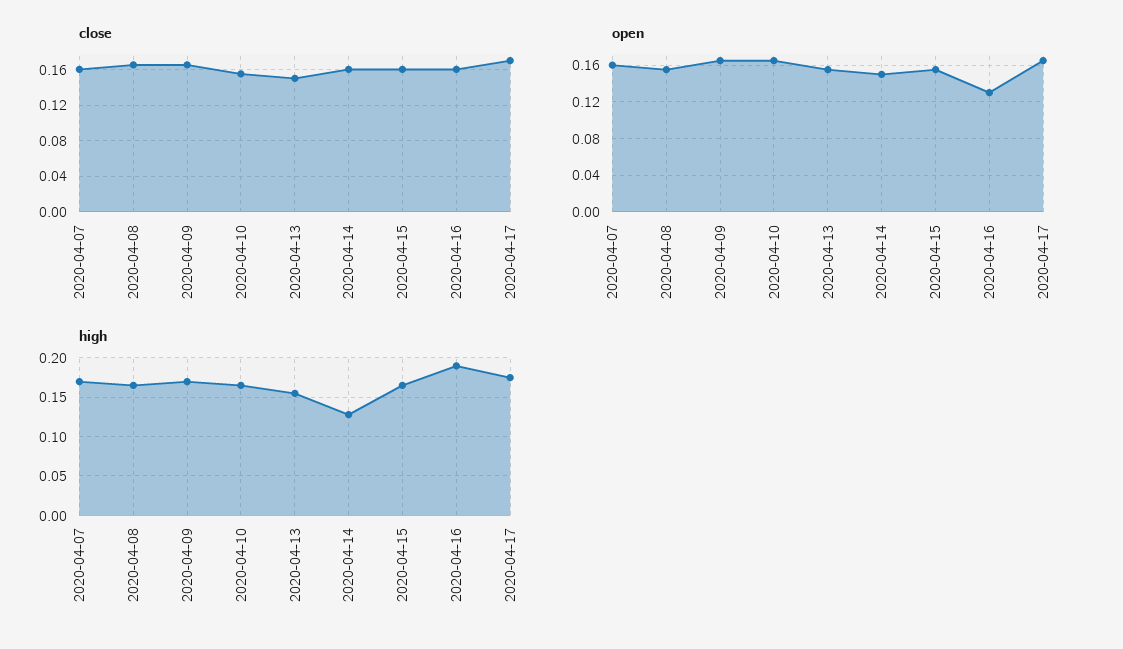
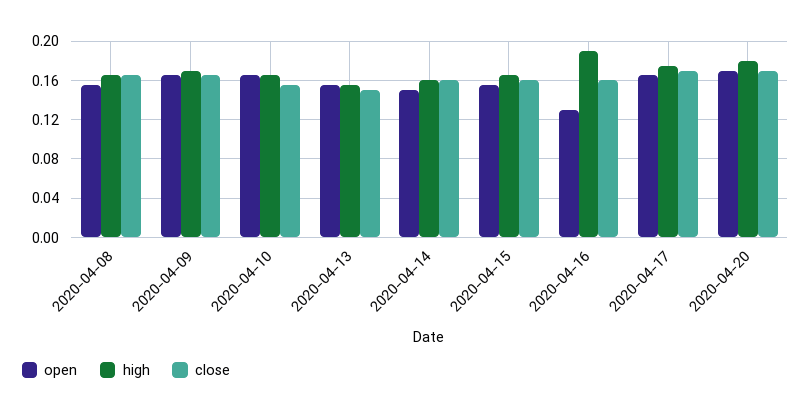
close, 2020-04-07: 0.16 -> none
open, 2020-04-07: 0.16 -> none
high, 2020-04-07: 0.17 -> none
high, 2020-04-14: 0.13 -> 0.16
open, 2020-04-20: none -> 0.17
high, 2020-04-20: none -> 0.18
close, 2020-04-20: none -> 0.17

